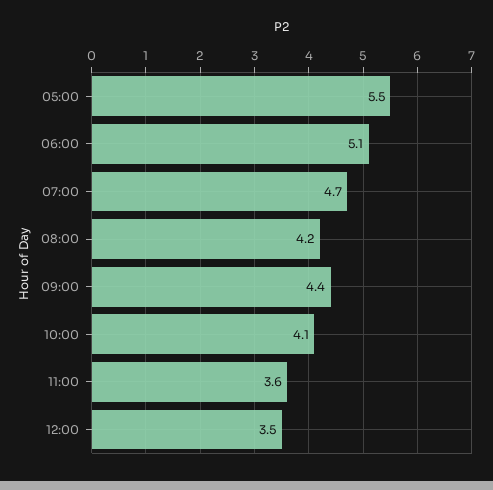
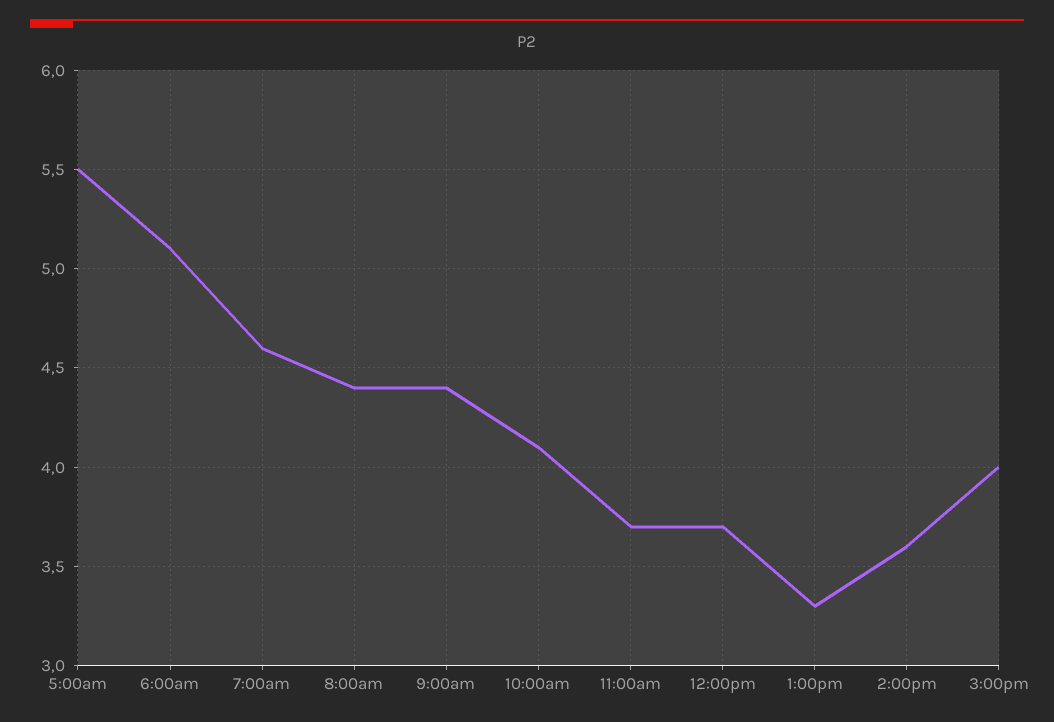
07:00: 4.7 -> 4.6
08:00: 4.2 -> 4.4
11:00: 3.6 -> 3.7
12:00: 3.5 -> 3.7
1:00pm: none -> 3.3
2:00pm: none -> 3.6
3:00pm: none -> 4

